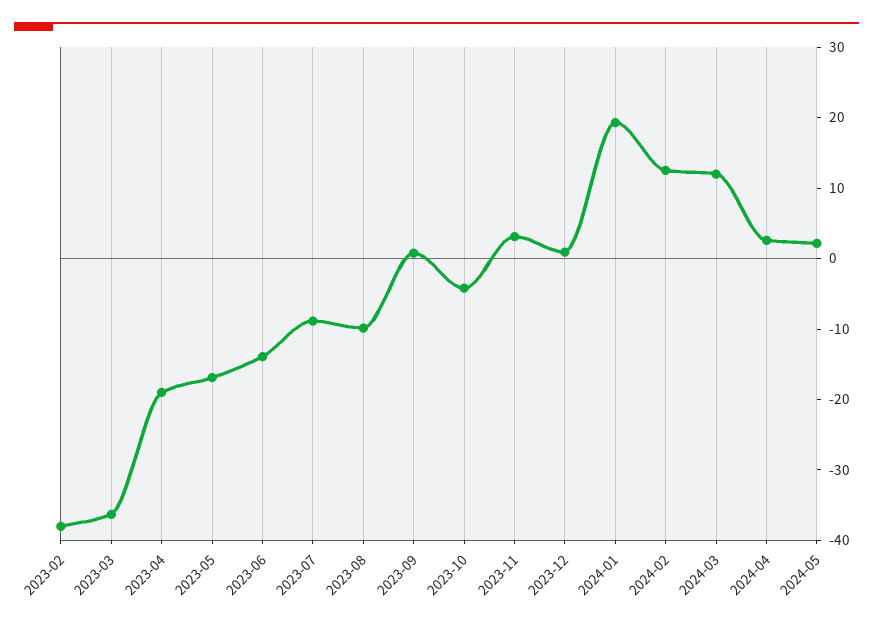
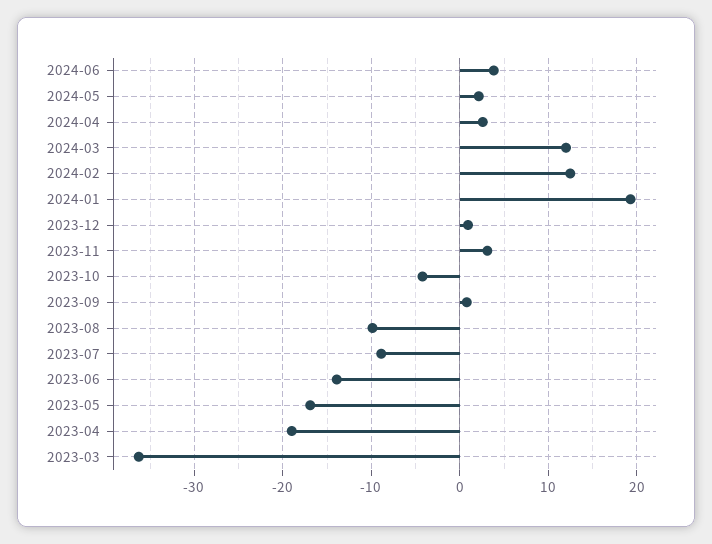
2023-02: -38 -> none
2024-06: none -> 4

